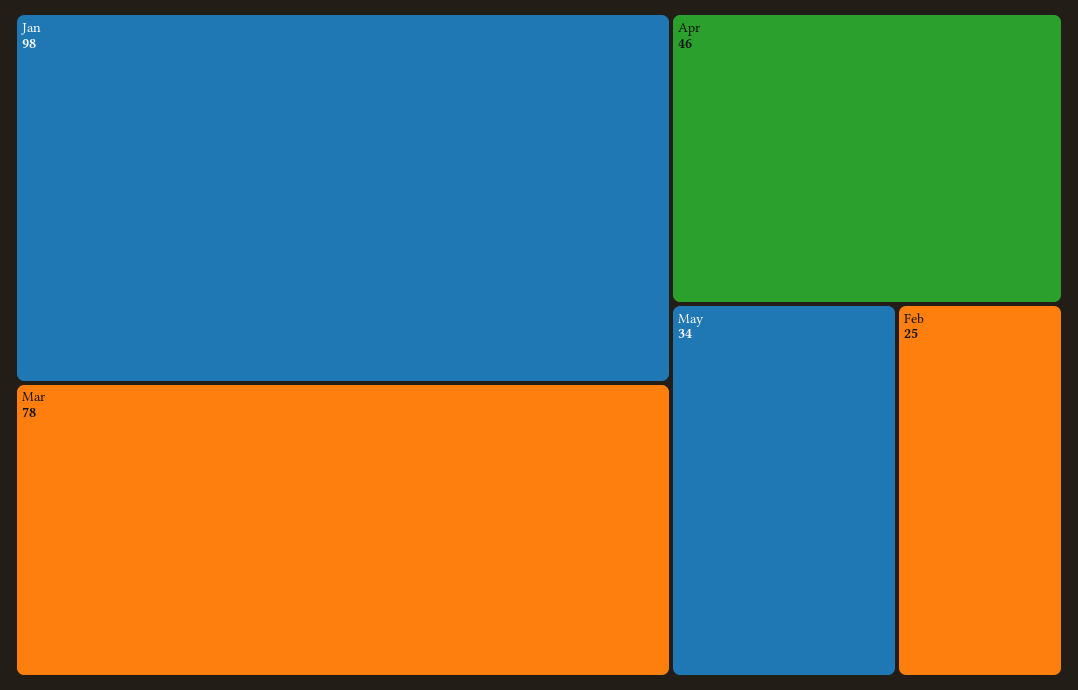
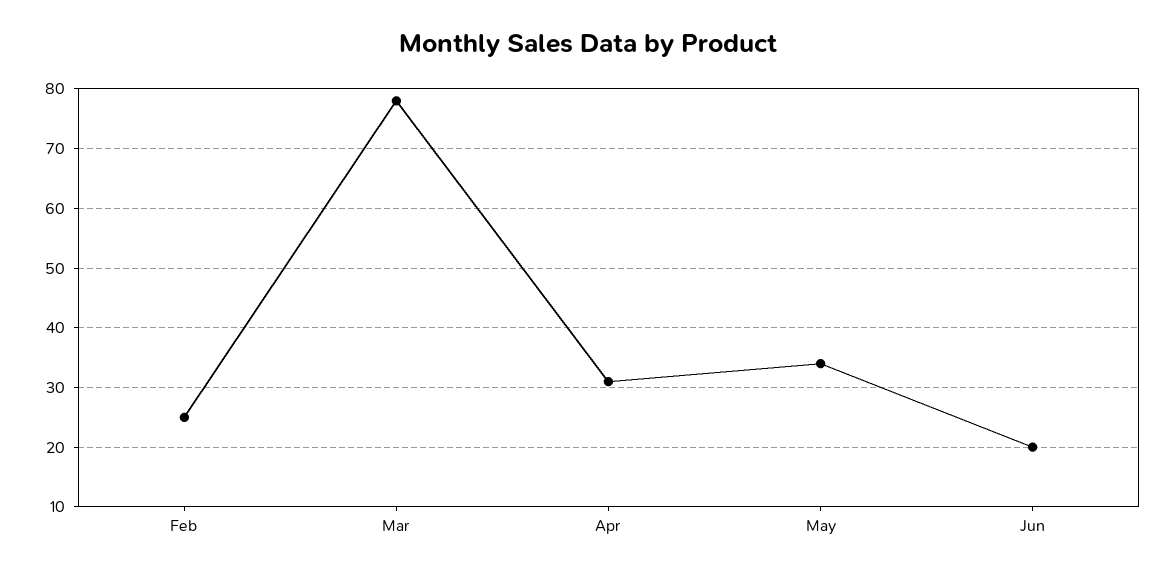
Jan: 98 -> none
Apr: 46 -> 30
Jun: none -> 20

